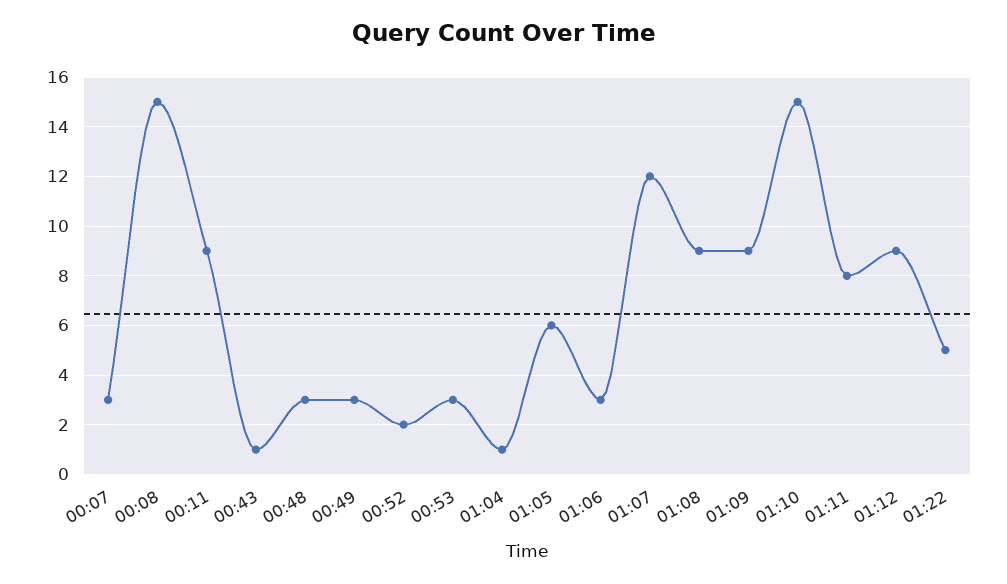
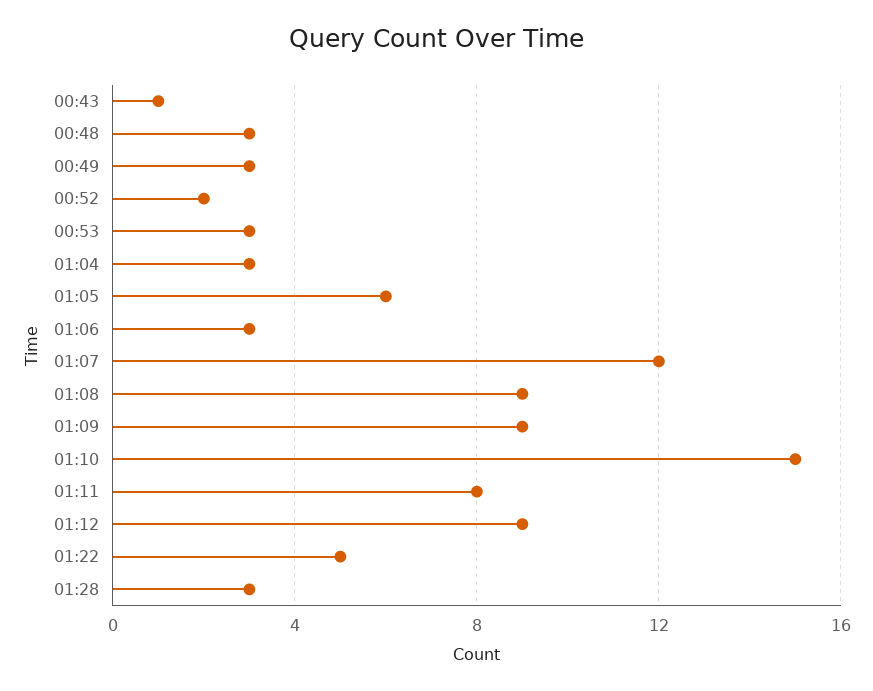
00:07: 3 -> none
00:08: 15 -> none
00:11: 9 -> none
01:04: 1 -> 3
01:28: none -> 3

